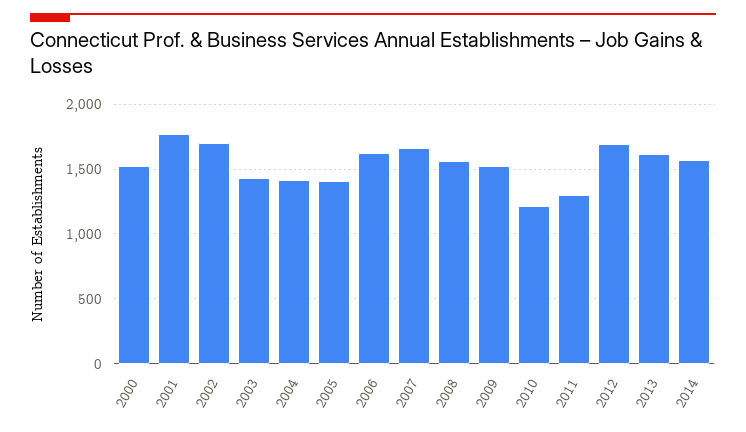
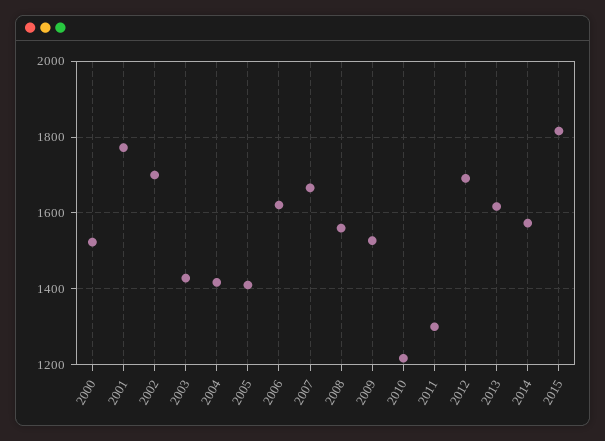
2015: none -> 1820

